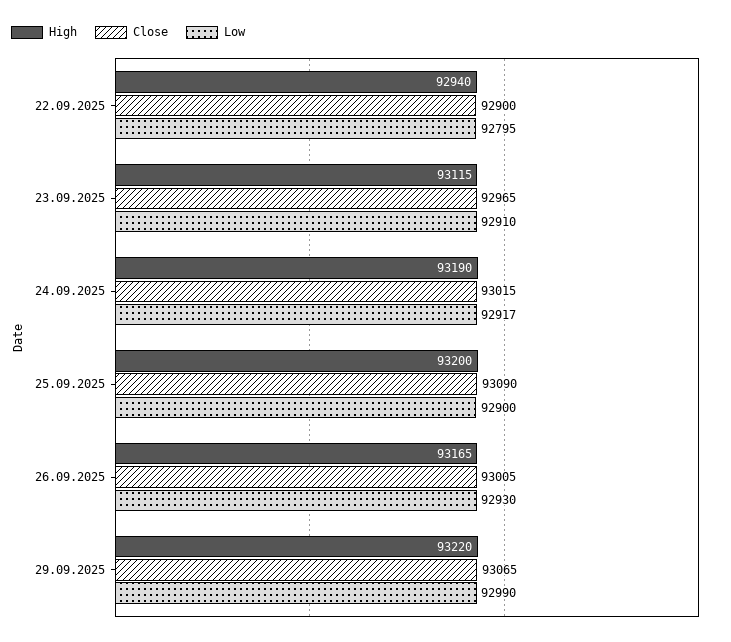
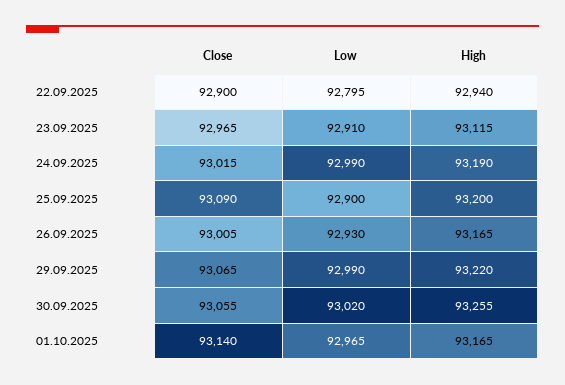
Low, 24.09.2025: 92917 -> 92990
Close, 30.09.2025: none -> 93055
Low, 30.09.2025: none -> 93020
High, 30.09.2025: none -> 93255
Close, 01.10.2025: none -> 93140
Low, 01.10.2025: none -> 92965
High, 01.10.2025: none -> 93165

